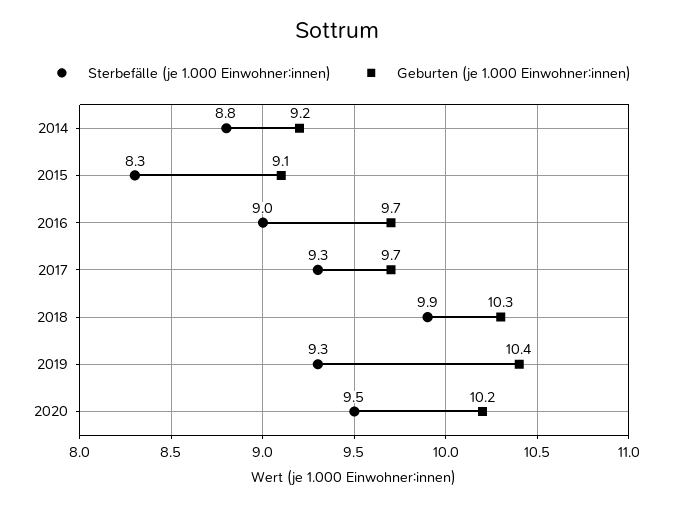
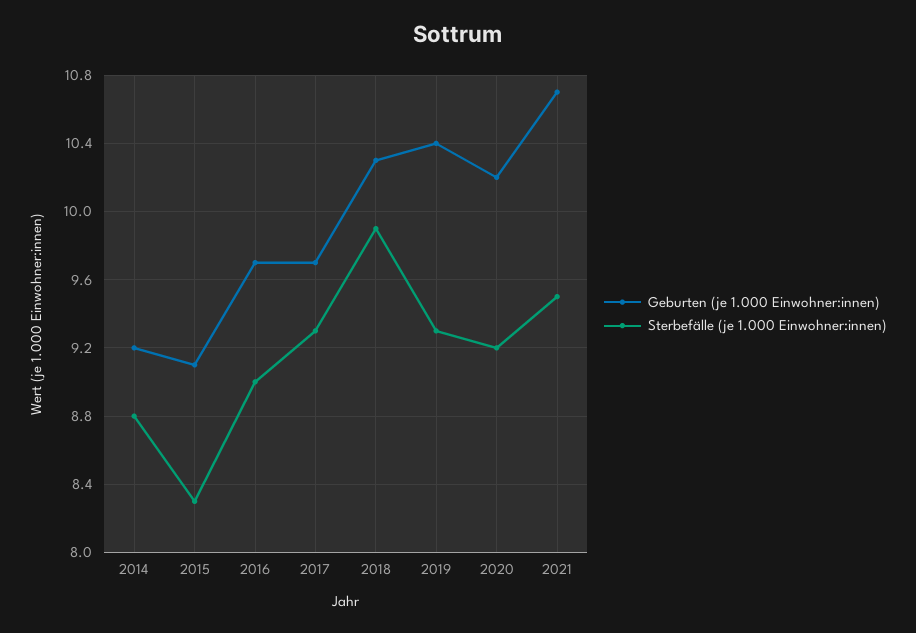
Sterbefälle (je 1.000 Einwohner:innen), 2020: 9.5 -> 9.2
Geburten (je 1.000 Einwohner:innen), 2021: none -> 10.7
Sterbefälle (je 1.000 Einwohner:innen), 2021: none -> 9.5

